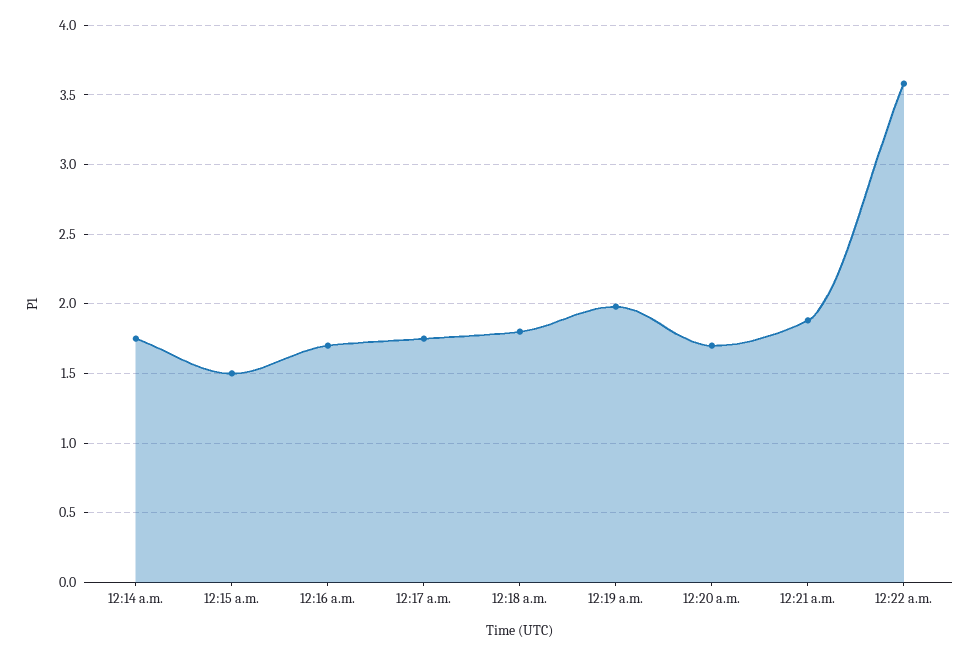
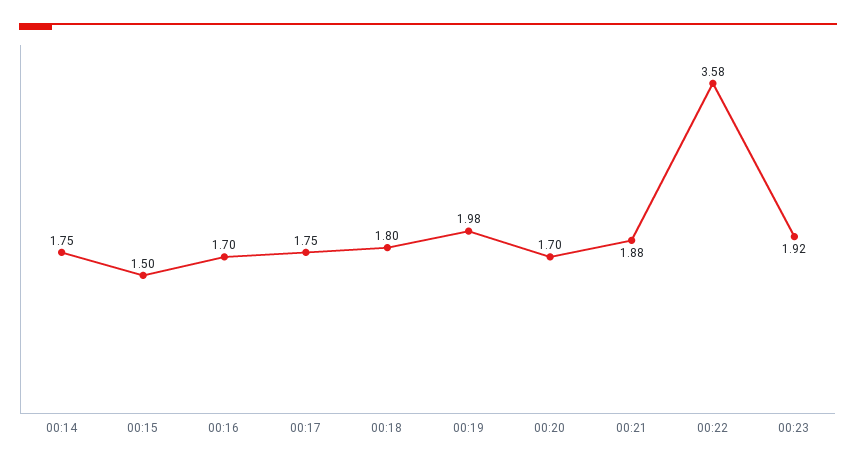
00:23: none -> 1.92

